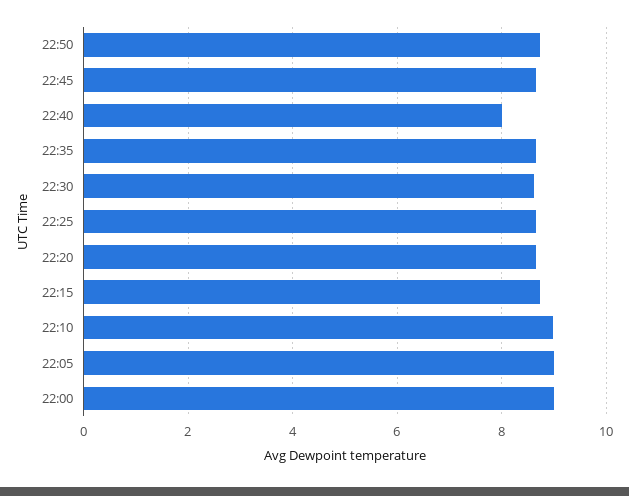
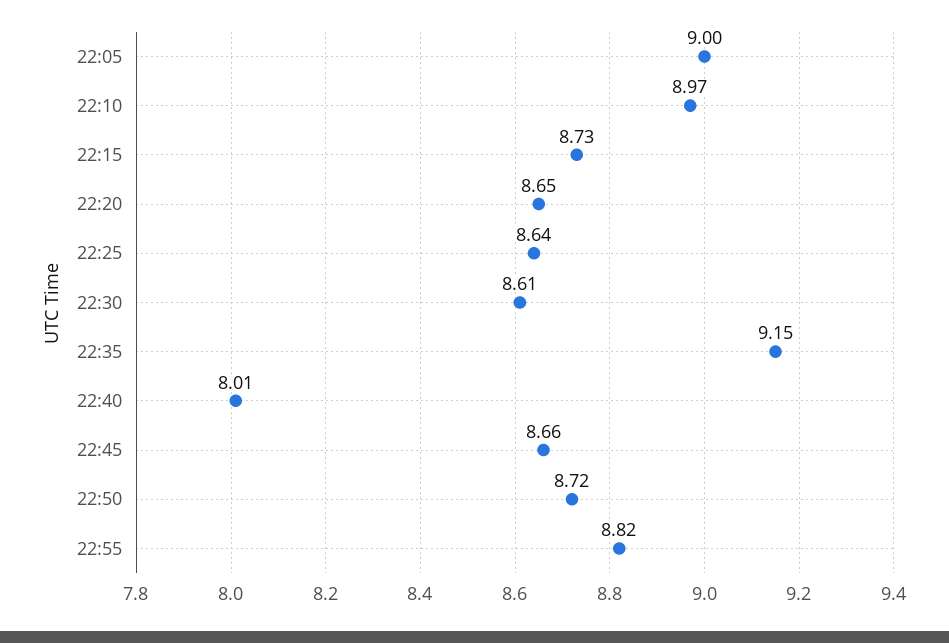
22:35: 8.6 -> 9.15
22:00: 9 -> none
22:55: none -> 8.82

